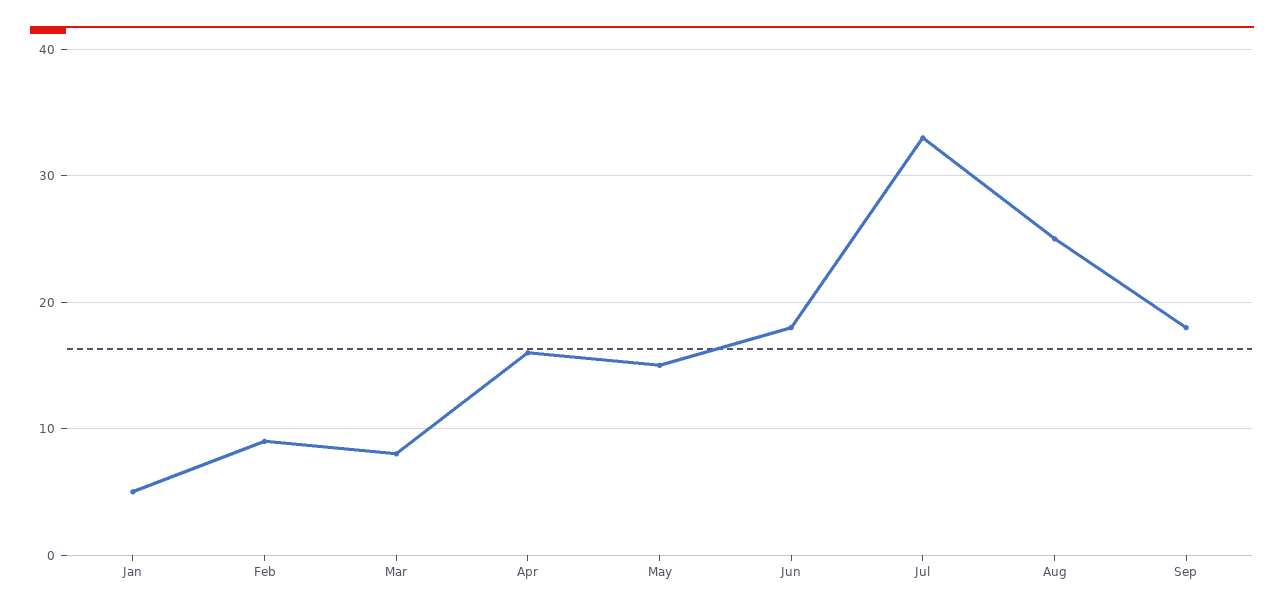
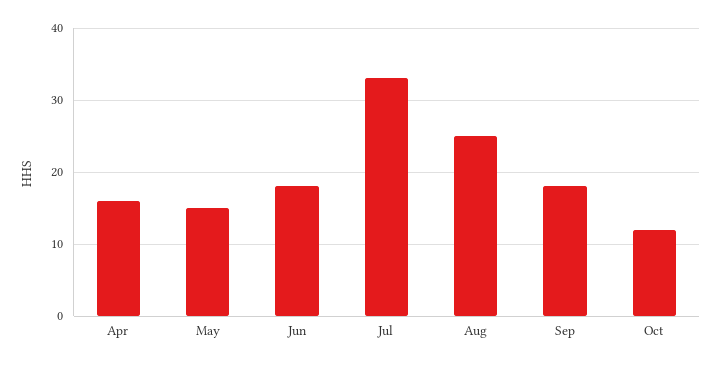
Jan: 5 -> none
Feb: 9 -> none
Mar: 8 -> none
Oct: none -> 12

